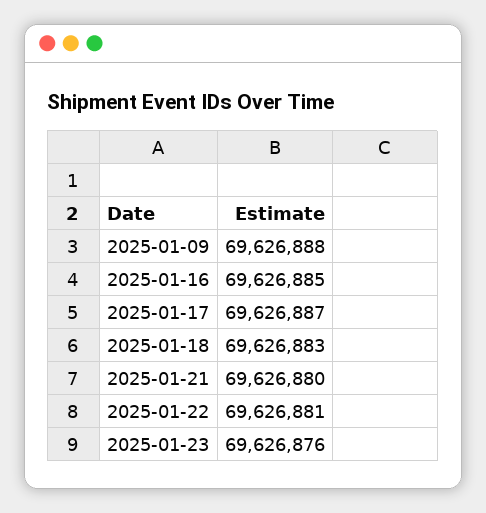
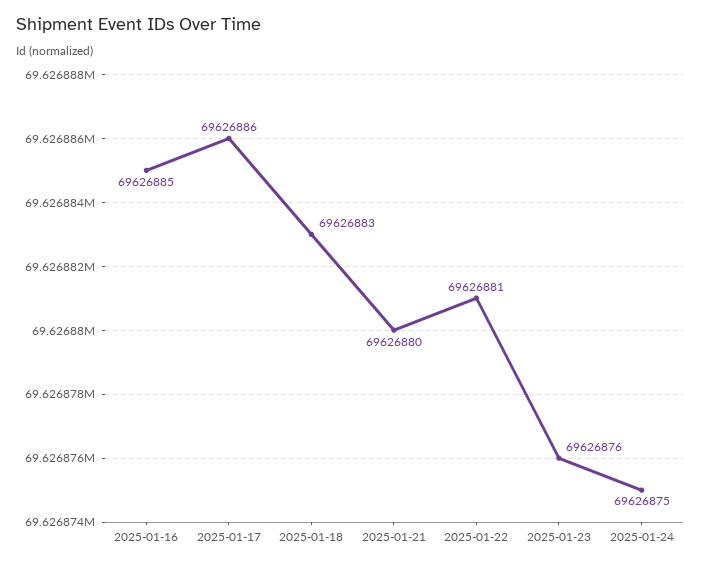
2025-01-09: 69626888 -> none
2025-01-17: 69626887 -> 69626886
2025-01-24: none -> 69626875

